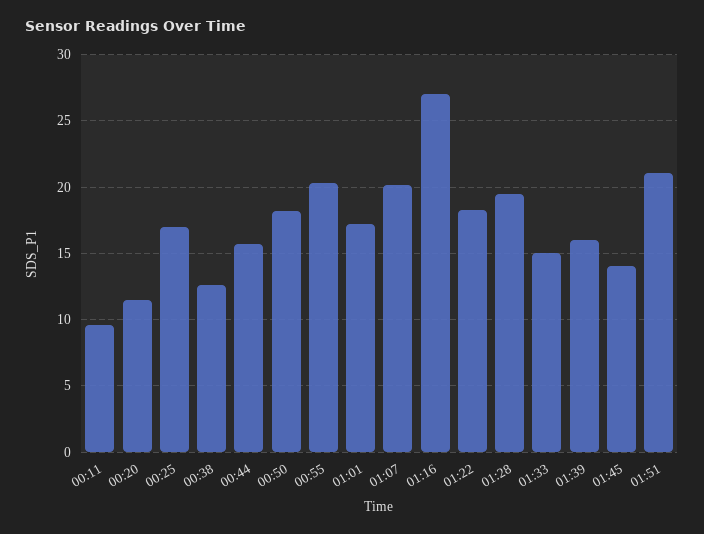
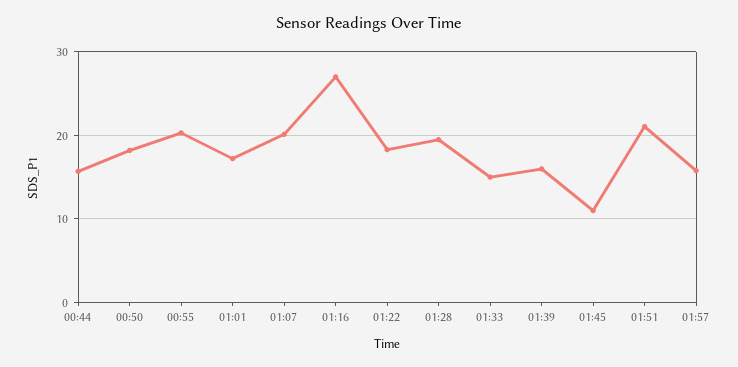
00:11: 9.5 -> none
00:20: 11.5 -> none
00:25: 17 -> none
00:38: 12.5 -> none
01:45: 14 -> 11
01:57: none -> 16

